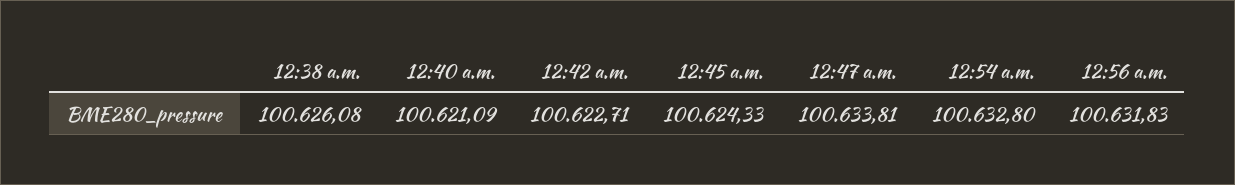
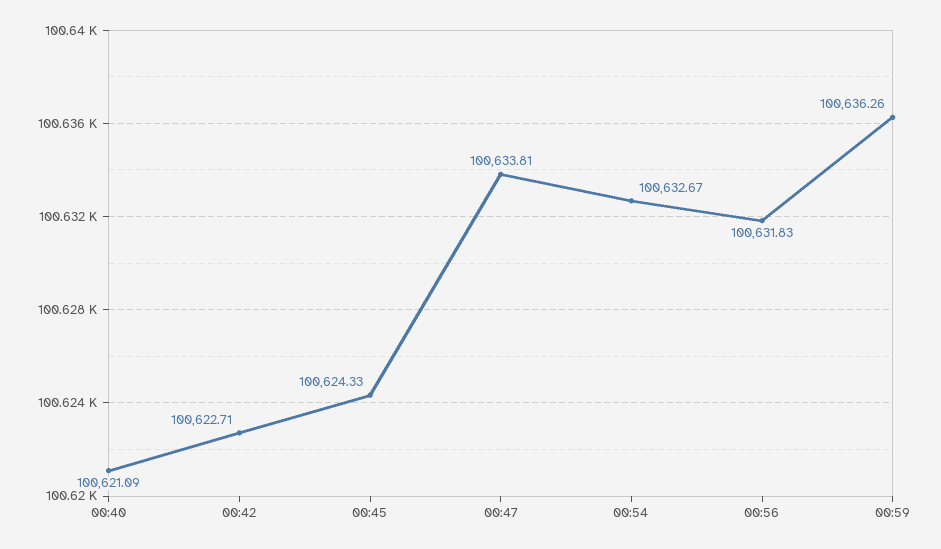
12:38 a.m.: 100626.08 -> none
12:54 a.m.: 100632.8 -> 100632.67
00:59: none -> 100636.26

